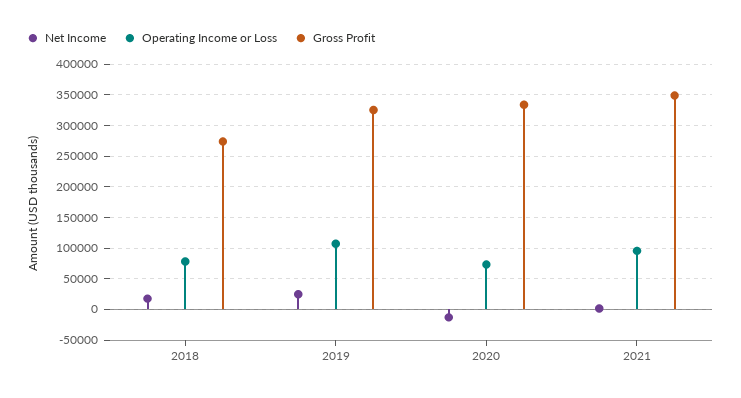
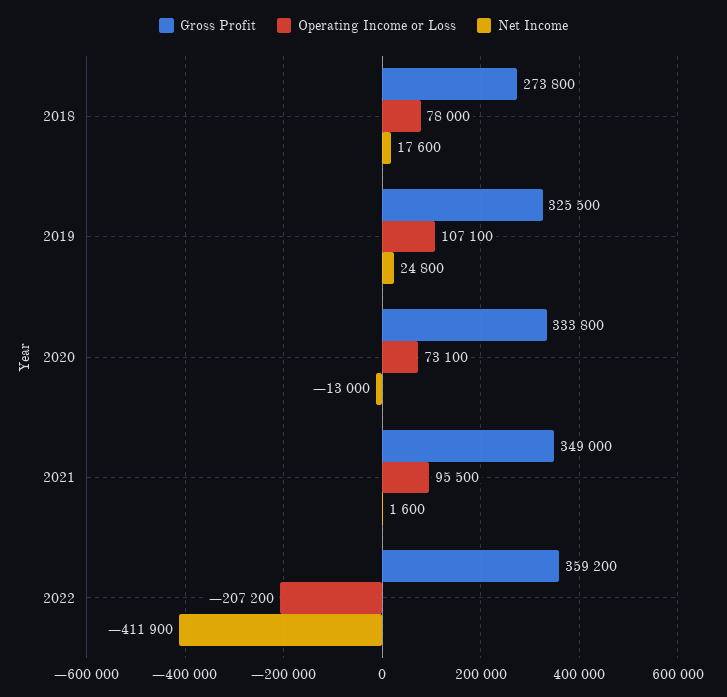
Gross Profit, 2022: none -> 359200
Operating Income or Loss, 2022: none -> -207200
Net Income, 2022: none -> -411900

